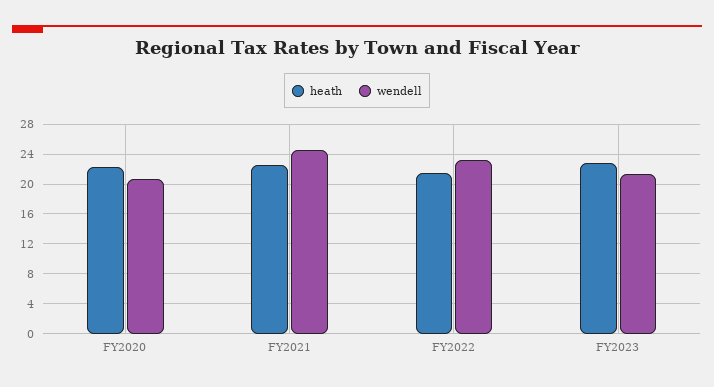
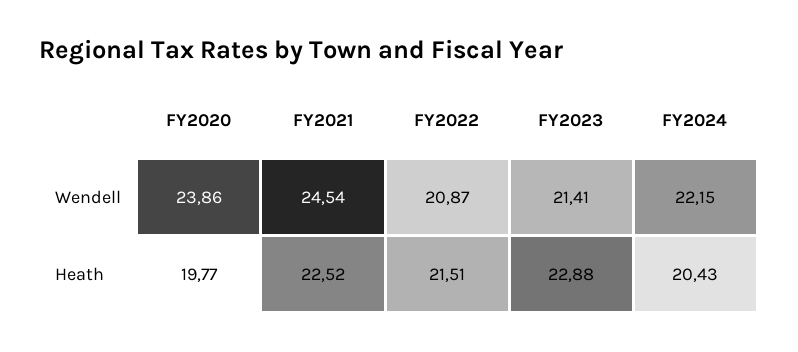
heath, FY2020: 22 -> 19.77
wendell, FY2020: 21 -> 23.86
wendell, FY2022: 23 -> 20.87
wendell, FY2024: none -> 22.15
heath, FY2024: none -> 20.43

